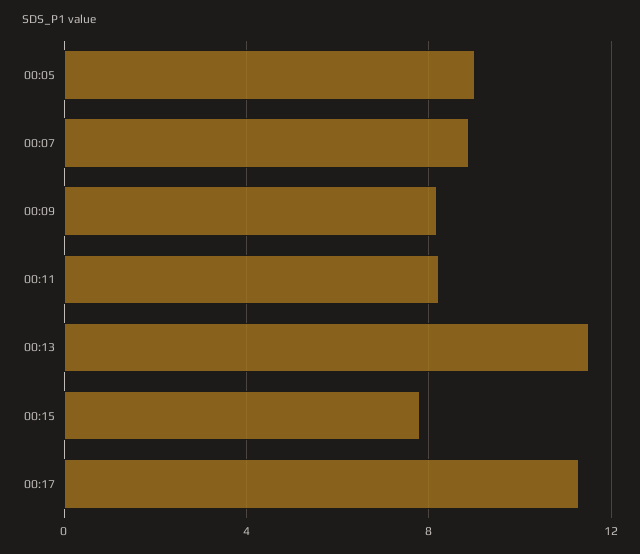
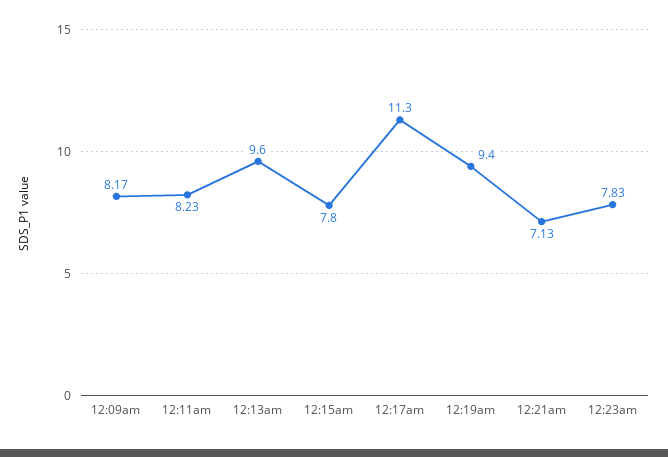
00:05: 9 -> none
00:07: 9 -> none
00:13: 11.5 -> 9.6
12:19am: none -> 9.4
12:21am: none -> 7.13
12:23am: none -> 7.83

